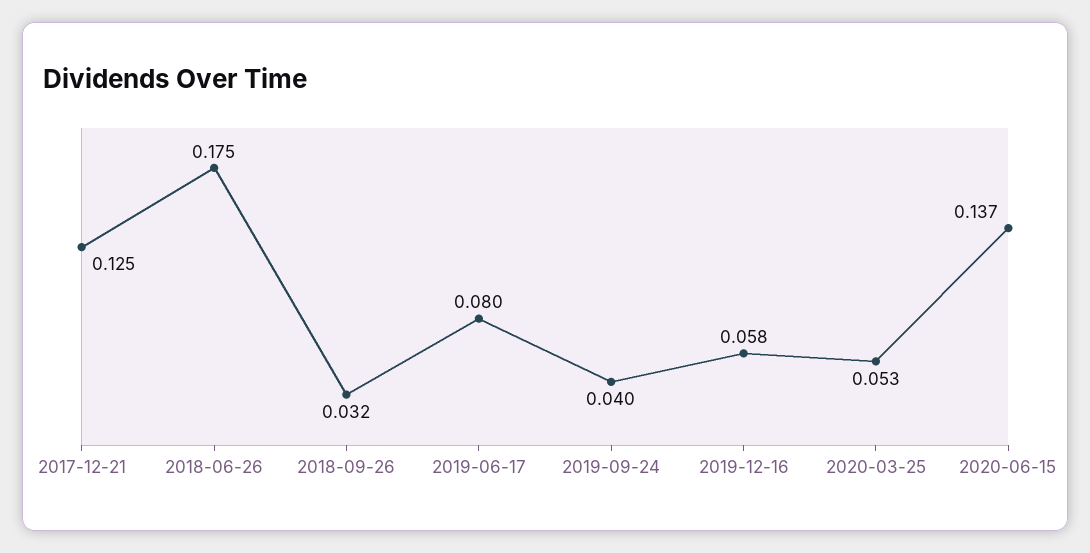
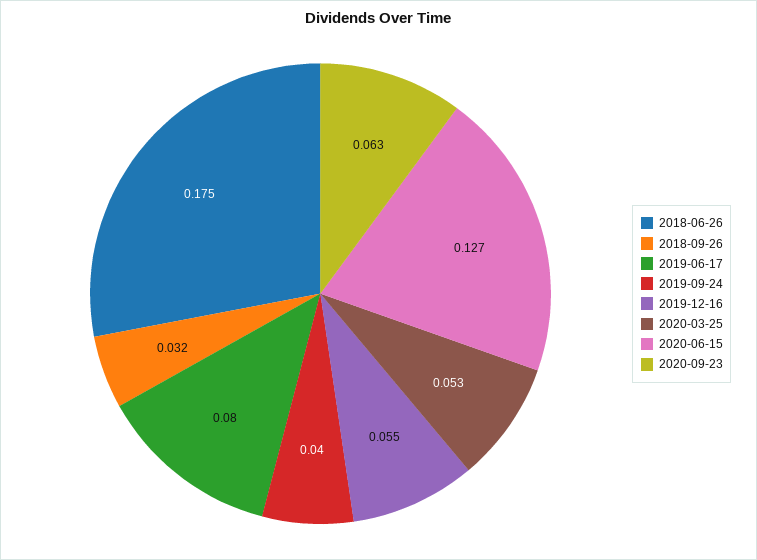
2017-12-21: 0.125 -> none
2019-12-16: 0.058 -> 0.055
2020-06-15: 0.137 -> 0.127
2020-09-23: none -> 0.063

